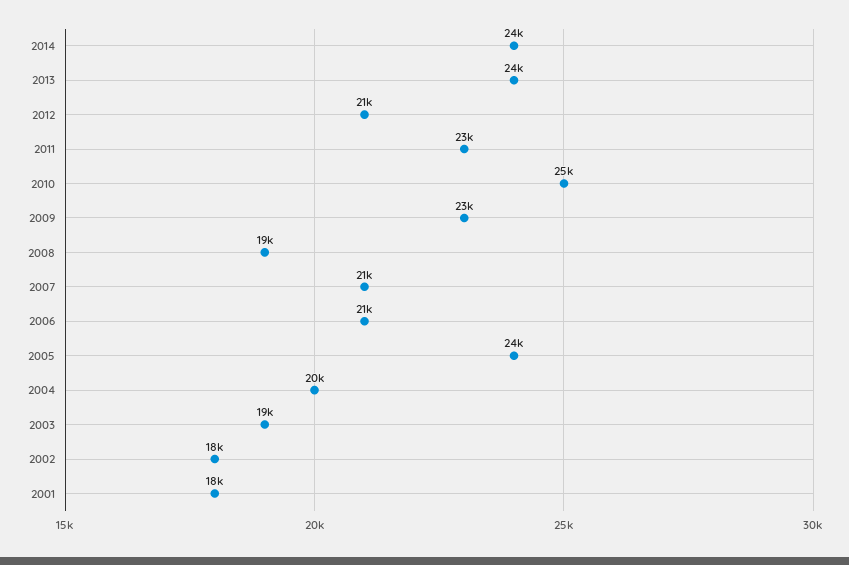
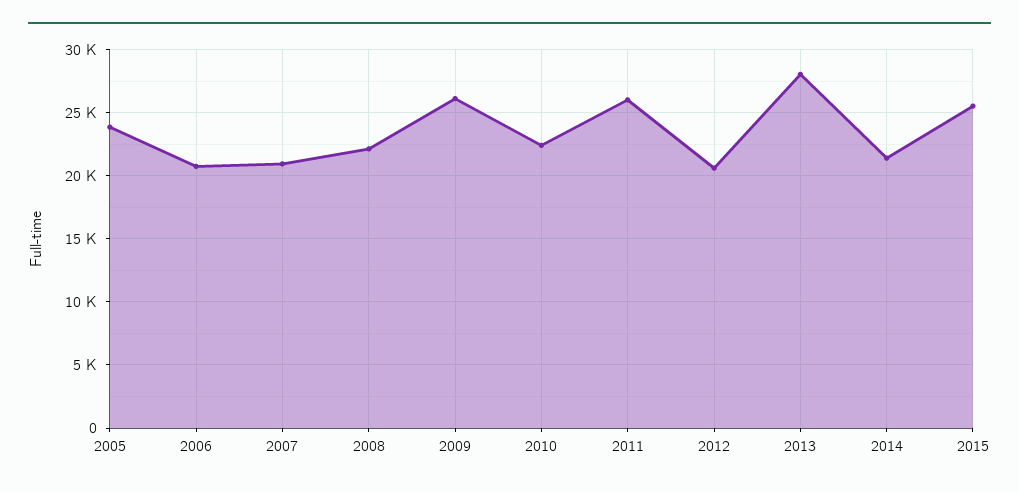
2014: 24000 -> 21500
2013: 24000 -> 28000
2011: 23000 -> 26000
2010: 25000 -> 22500
2009: 23000 -> 26000
2008: 19000 -> 22000
2004: 20000 -> none
2003: 19000 -> none
2002: 18000 -> none
2001: 18000 -> none
2015: none -> 25500

